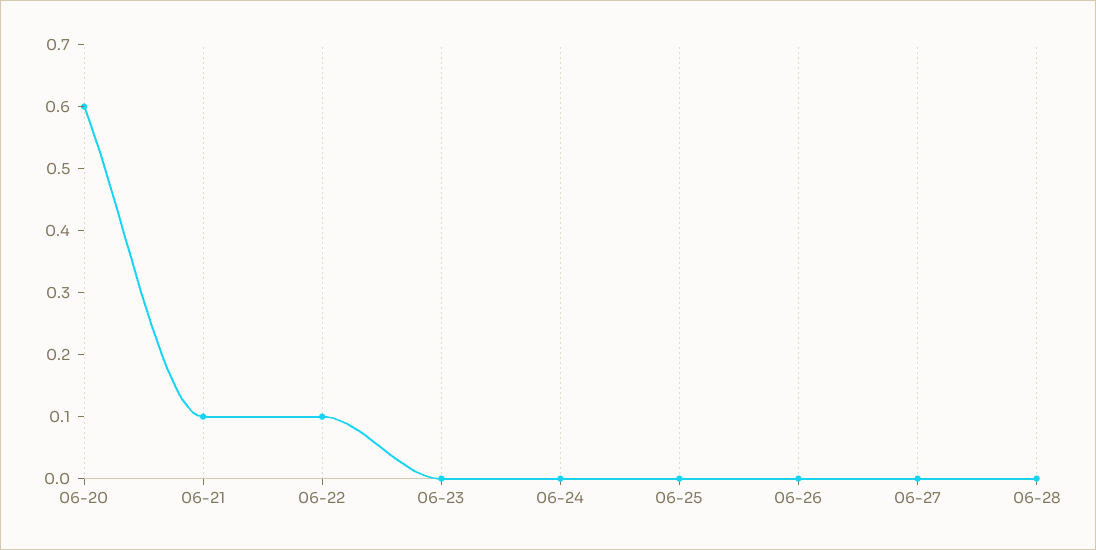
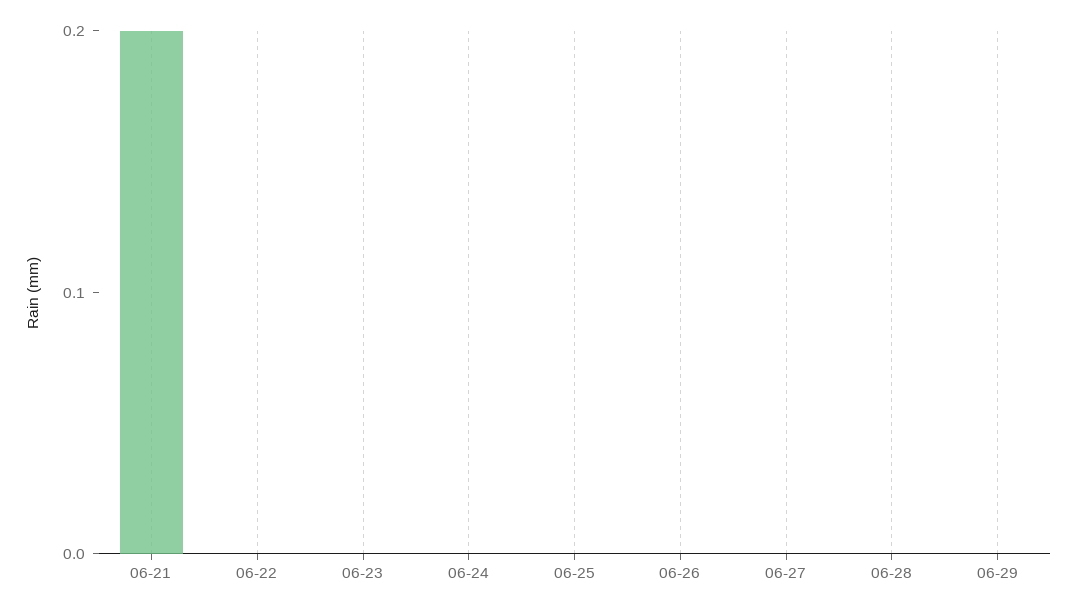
06-20: 0.6 -> none
06-21: 0.1 -> 0.2
06-22: 0.1 -> 0
06-29: none -> 0

